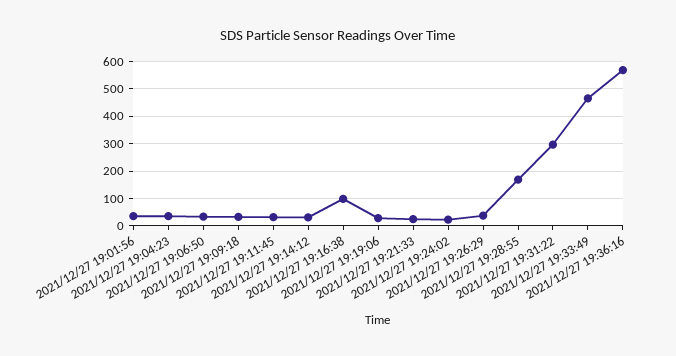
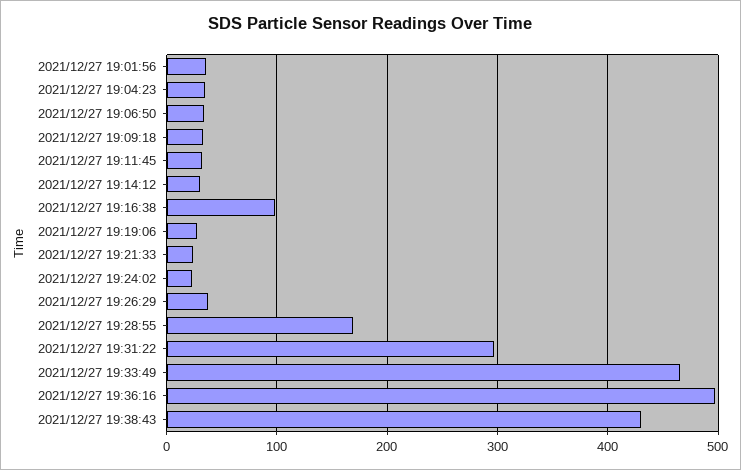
2021/12/27 19:36:16: 575 -> 500
2021/12/27 19:38:43: none -> 430

